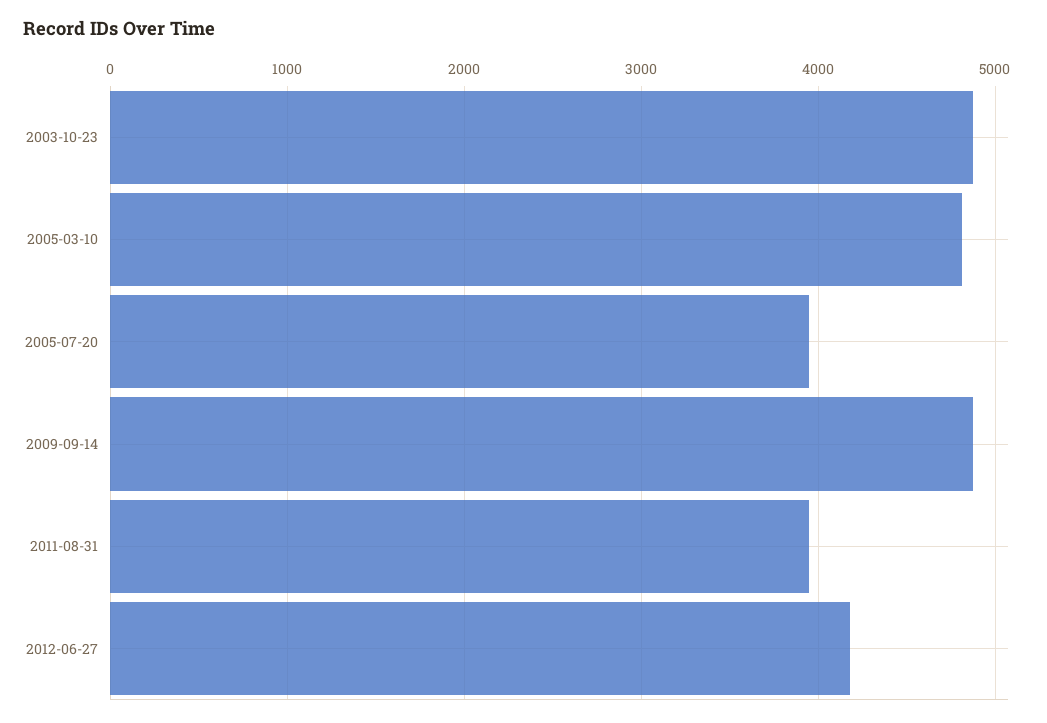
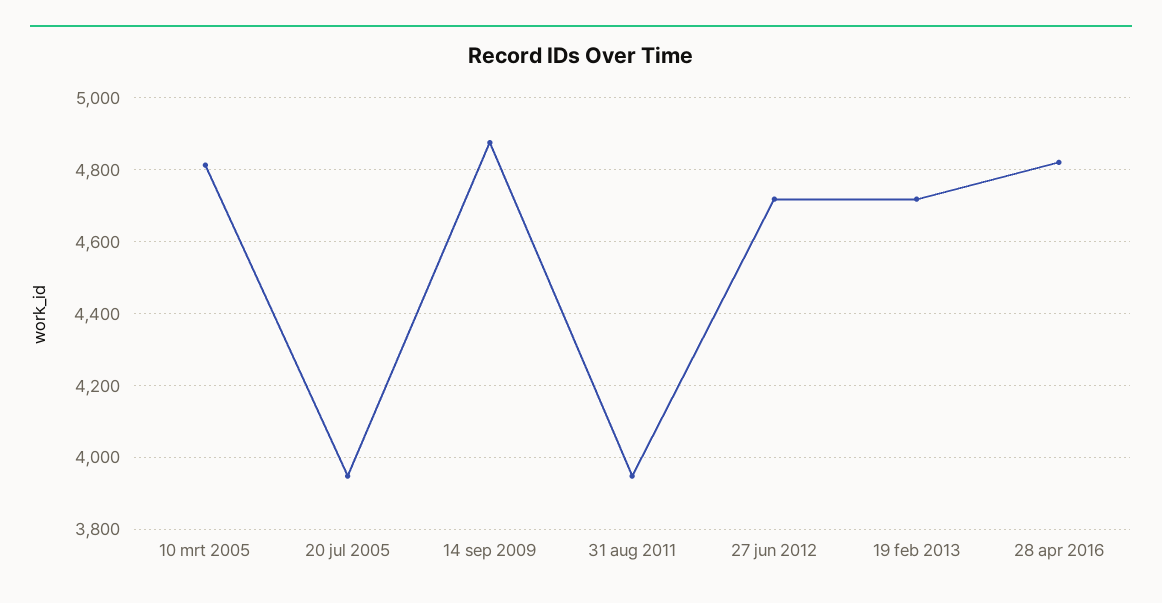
2003-10-23: 4900 -> none
2012-06-27: 4200 -> 4720
19 feb 2013: none -> 4720
28 apr 2016: none -> 4820

